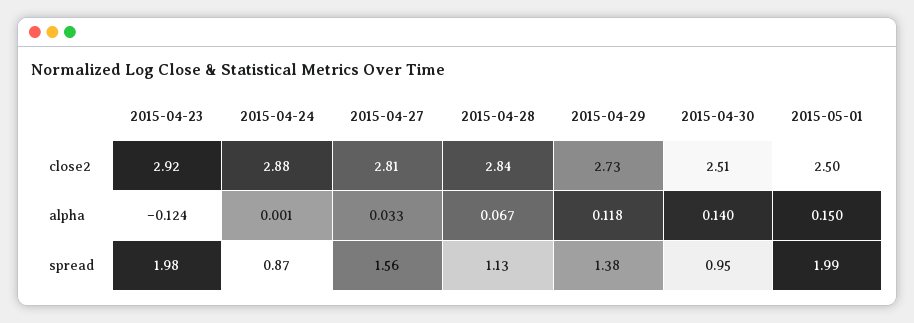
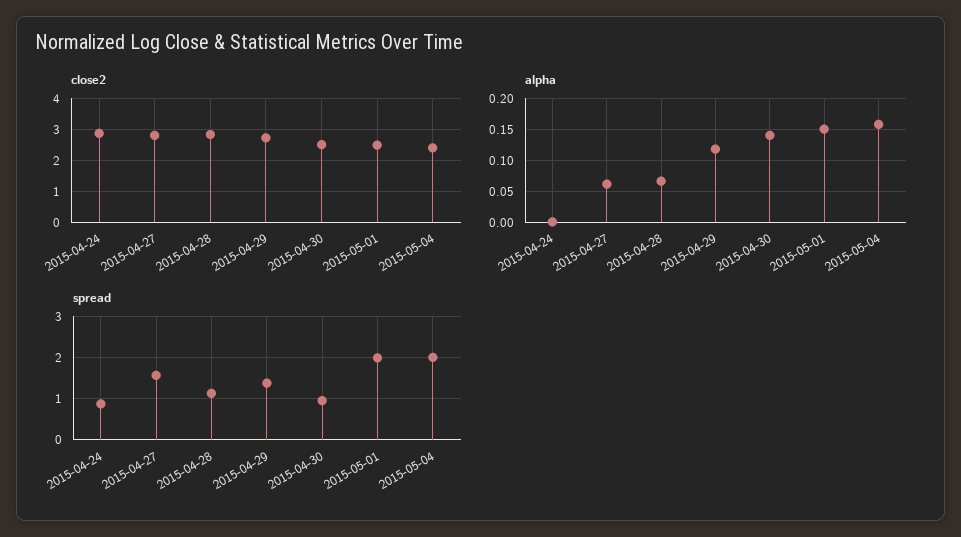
close2, 2015-04-23: 2.92 -> none
alpha, 2015-04-23: -0.124 -> none
alpha, 2015-04-27: 0.033 -> 0.06
spread, 2015-04-23: 1.98 -> none
close2, 2015-05-04: none -> 2.4
alpha, 2015-05-04: none -> 0.16
spread, 2015-05-04: none -> 2

